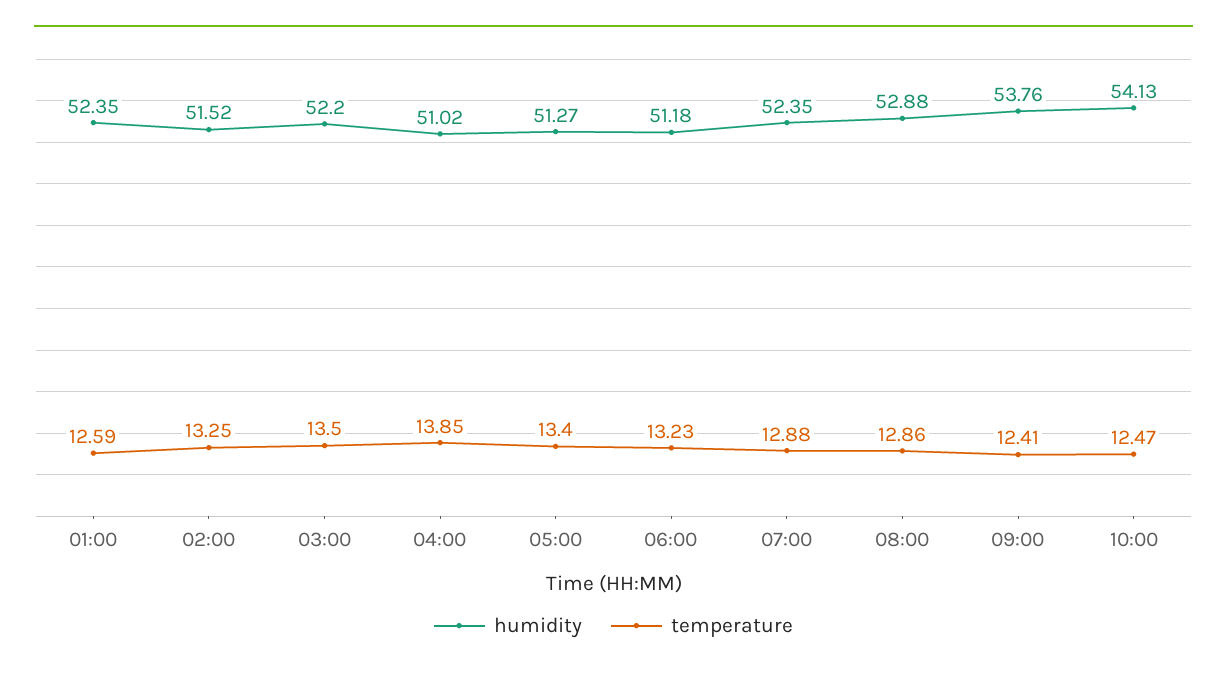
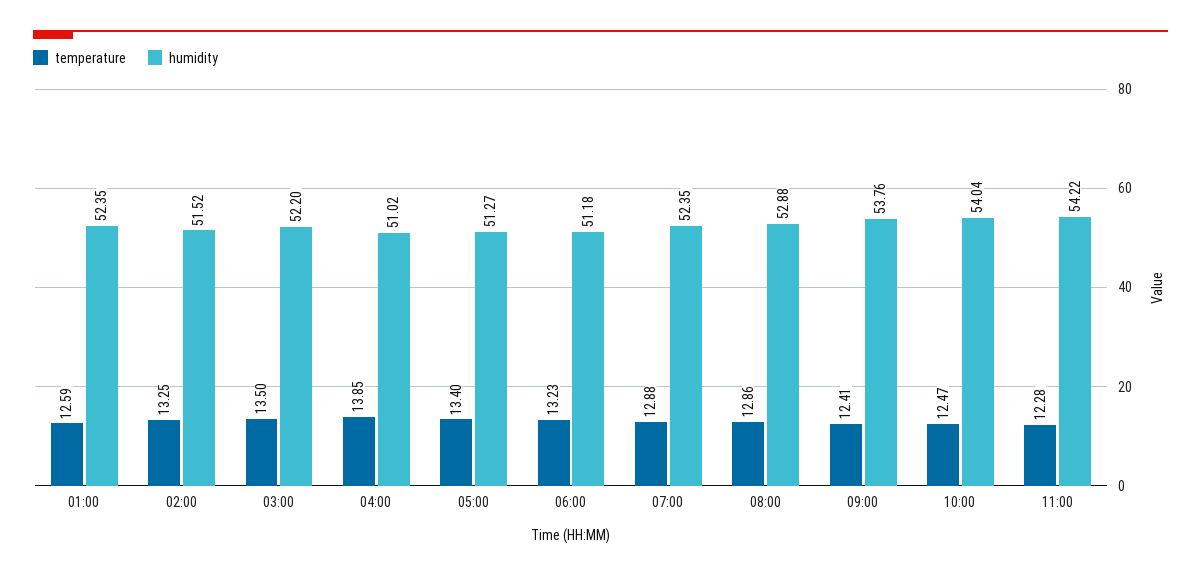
humidity, 10:00: 54.13 -> 54.04
temperature, 11:00: none -> 12.28
humidity, 11:00: none -> 54.22

